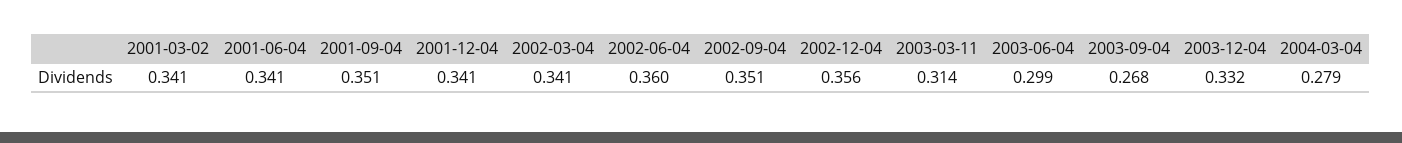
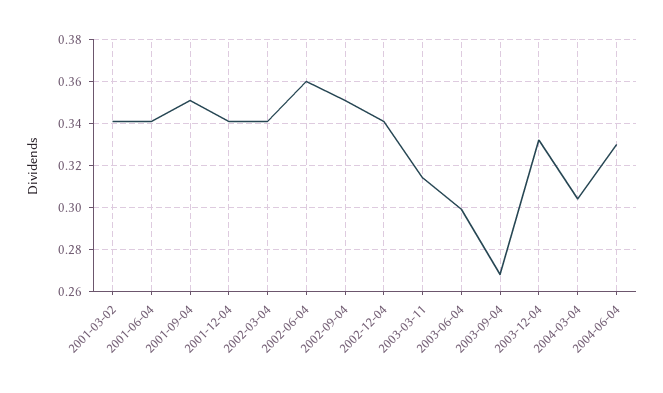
2002-12-04: 0.356 -> 0.34
2004-03-04: 0.279 -> 0.305
2004-06-04: none -> 0.33

